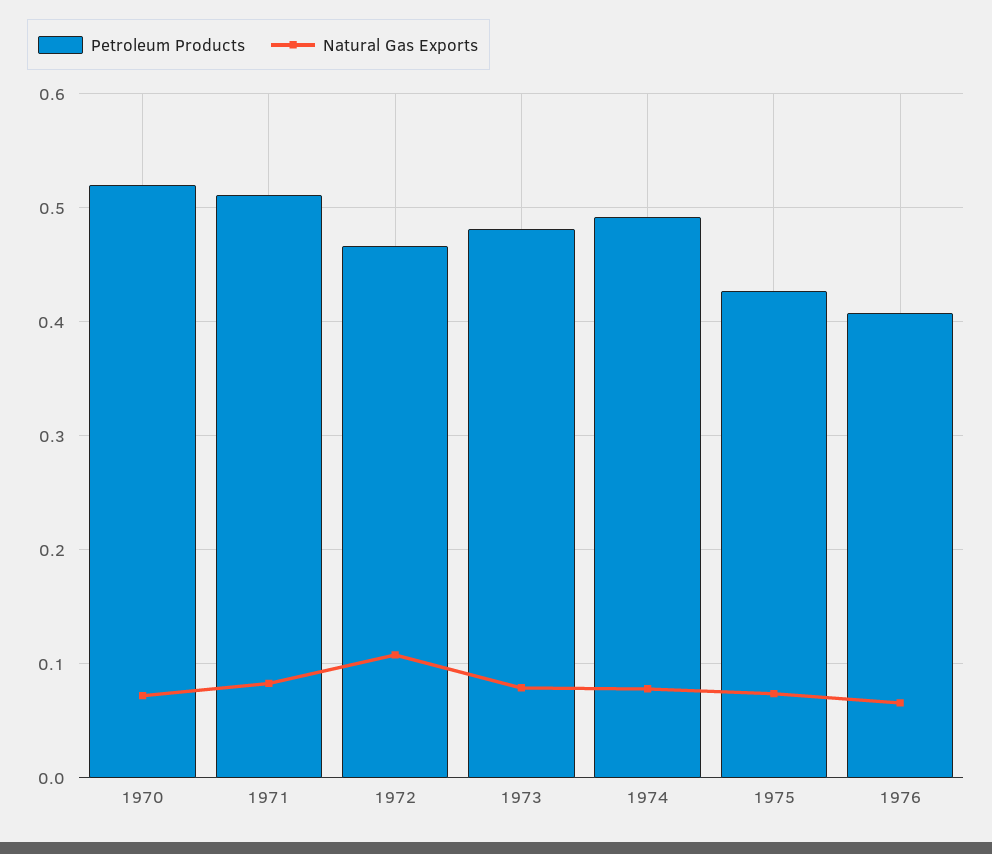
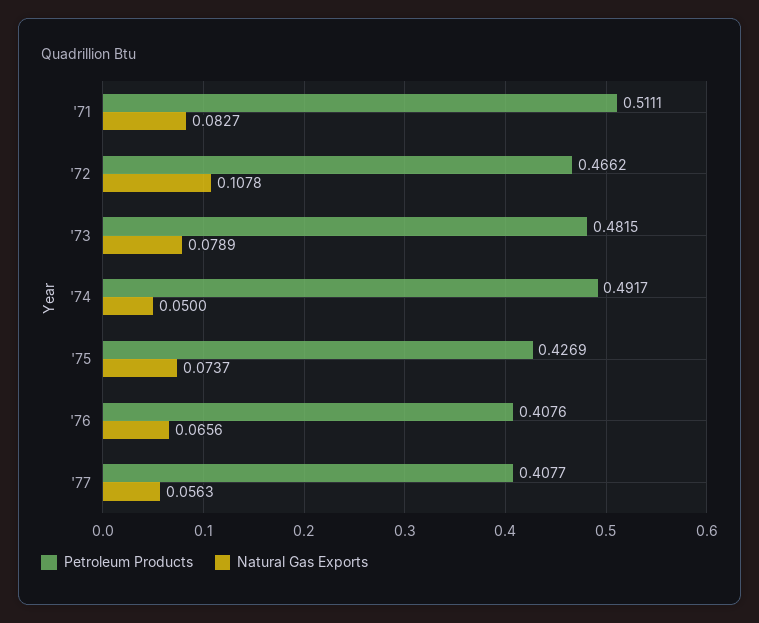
Petroleum Products, 1970: 0.52 -> none
Natural Gas Exports, 1970: 0.07 -> none
Natural Gas Exports, 1974: 0.08 -> 0.05
Petroleum Products, '77: none -> 0.4077
Natural Gas Exports, '77: none -> 0.0563

